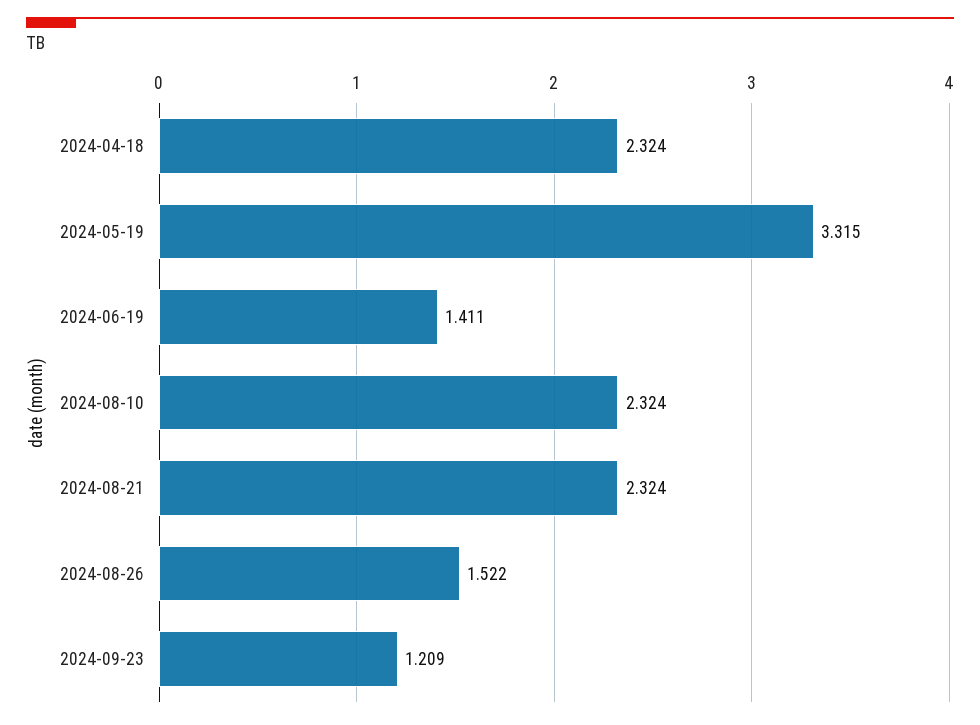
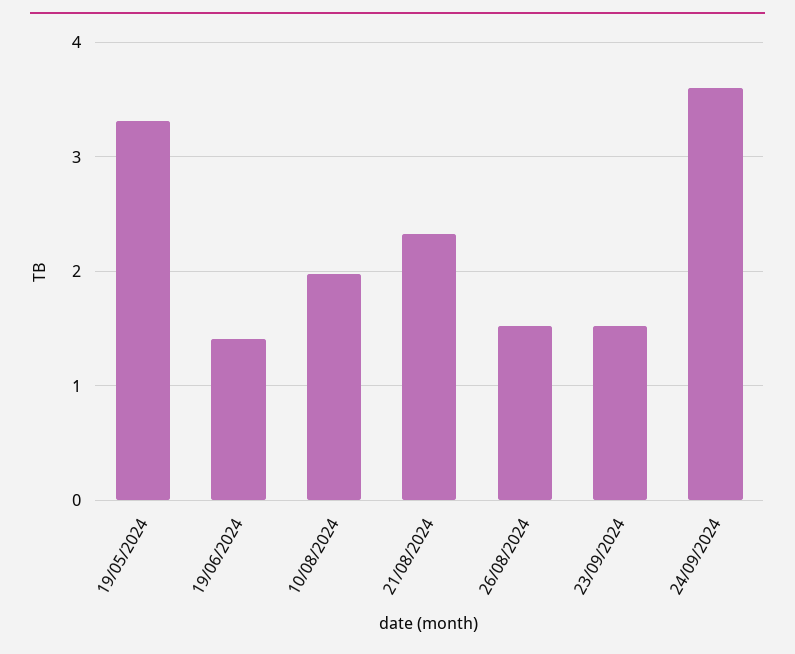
2024-04-18: 2.324 -> none
2024-08-10: 2.324 -> 2
2024-09-23: 1.209 -> 1.5
24/09/2024: none -> 3.6

